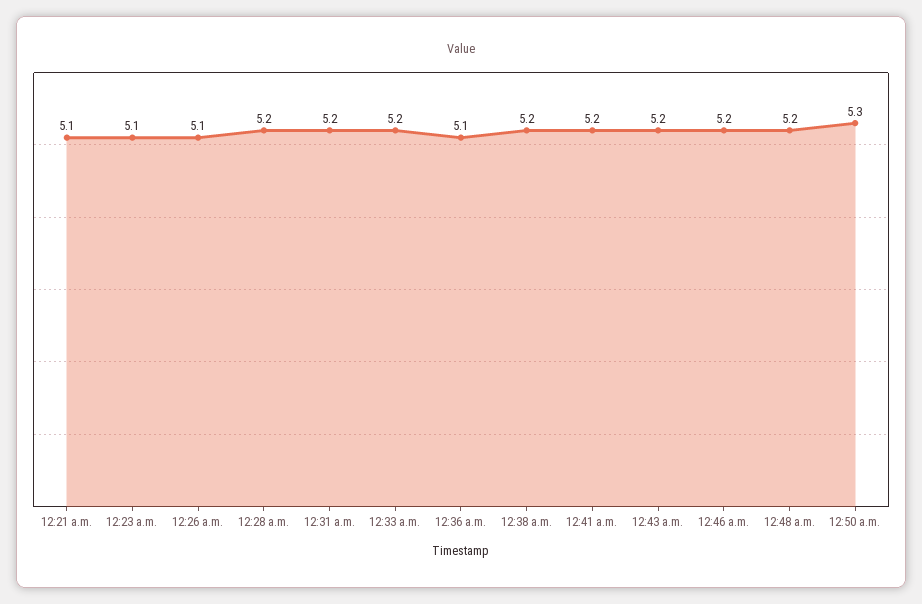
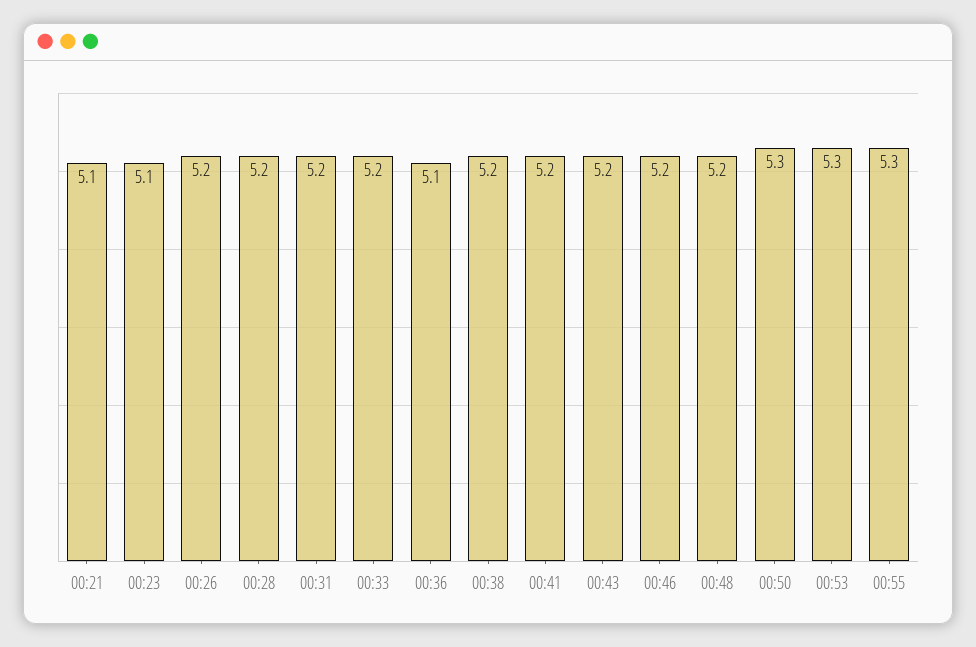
12:26 a.m.: 5.1 -> 5.2
00:53: none -> 5.3
00:55: none -> 5.3

